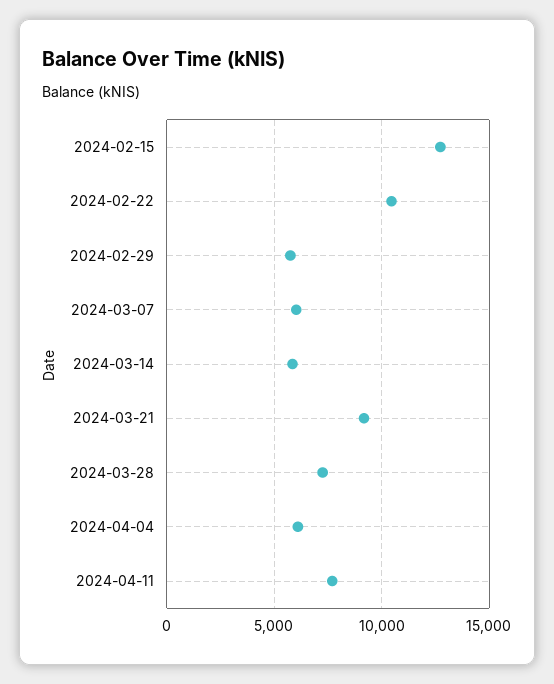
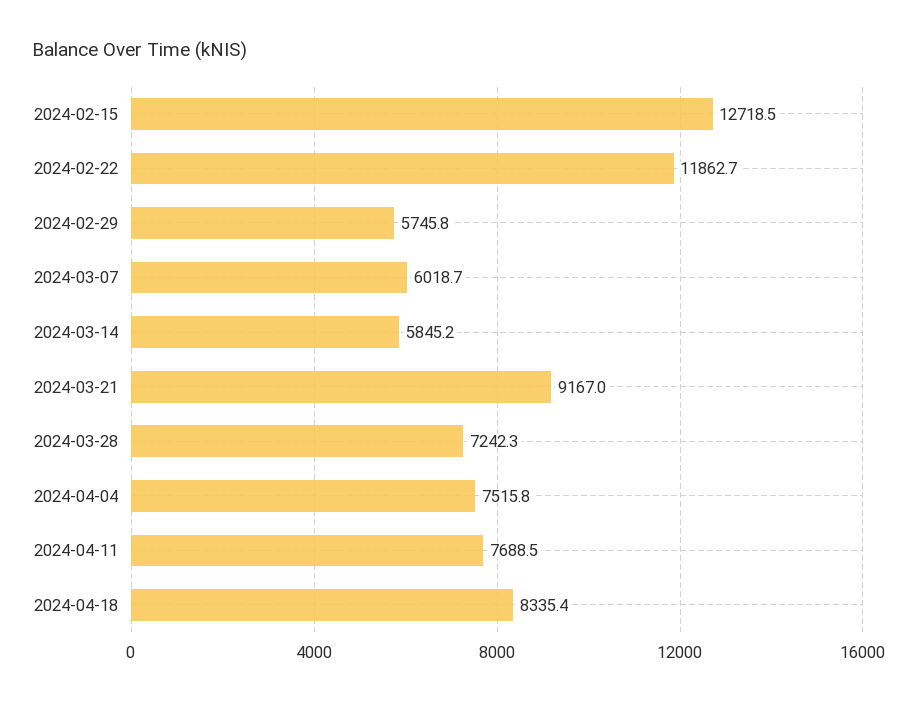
2024-02-22: 10500 -> 11862.7
2024-04-04: 6000 -> 7515.8
2024-04-18: none -> 8335.4

